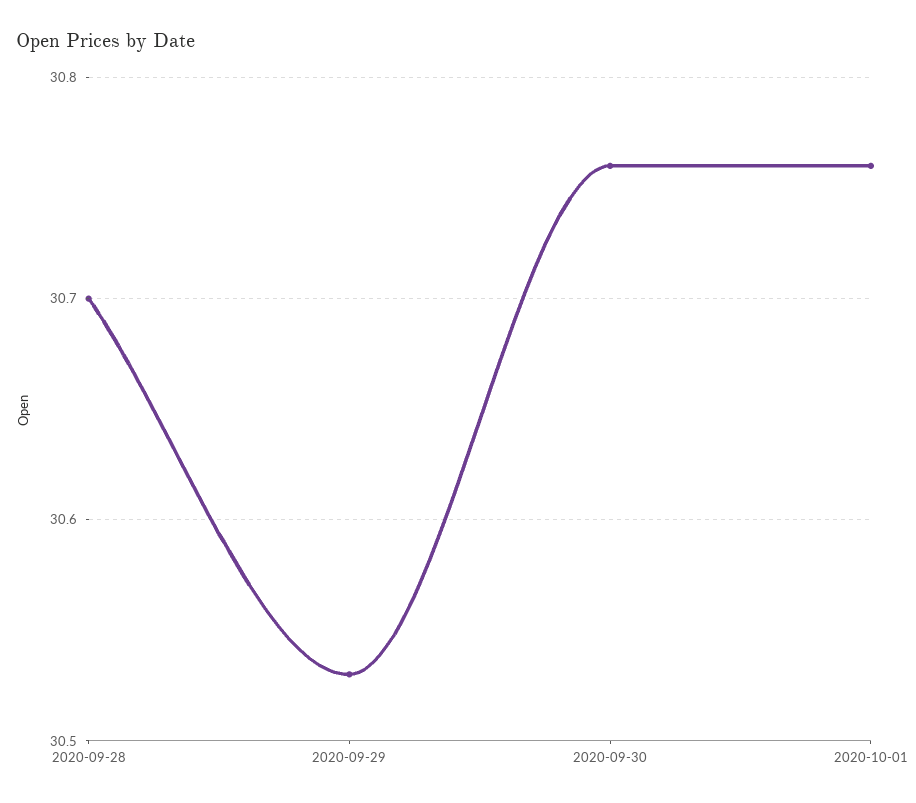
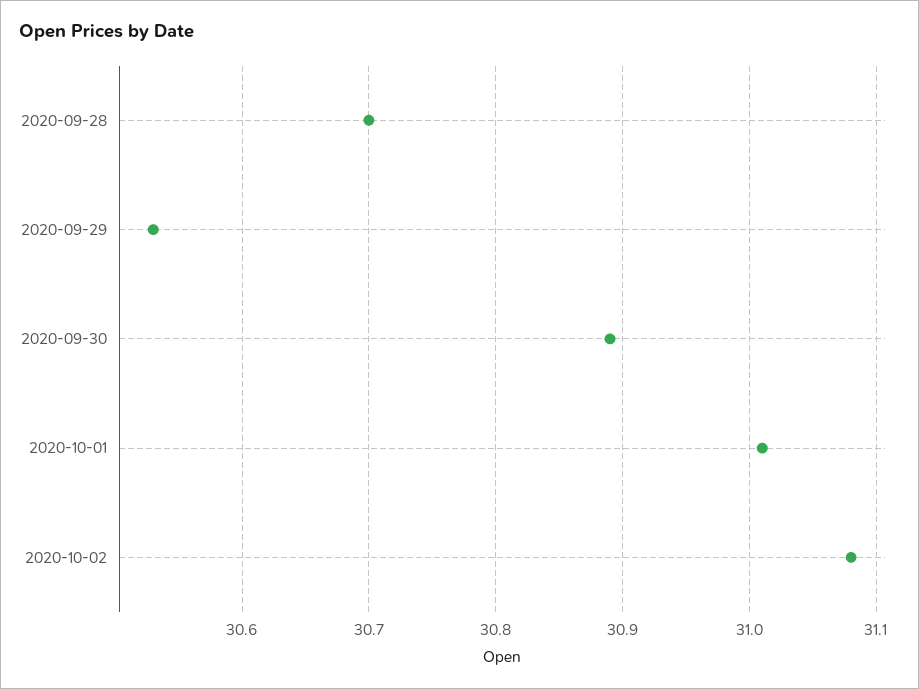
2020-09-30: 30.76 -> 30.89
2020-10-01: 30.76 -> 31.01
2020-10-02: none -> 31.08

